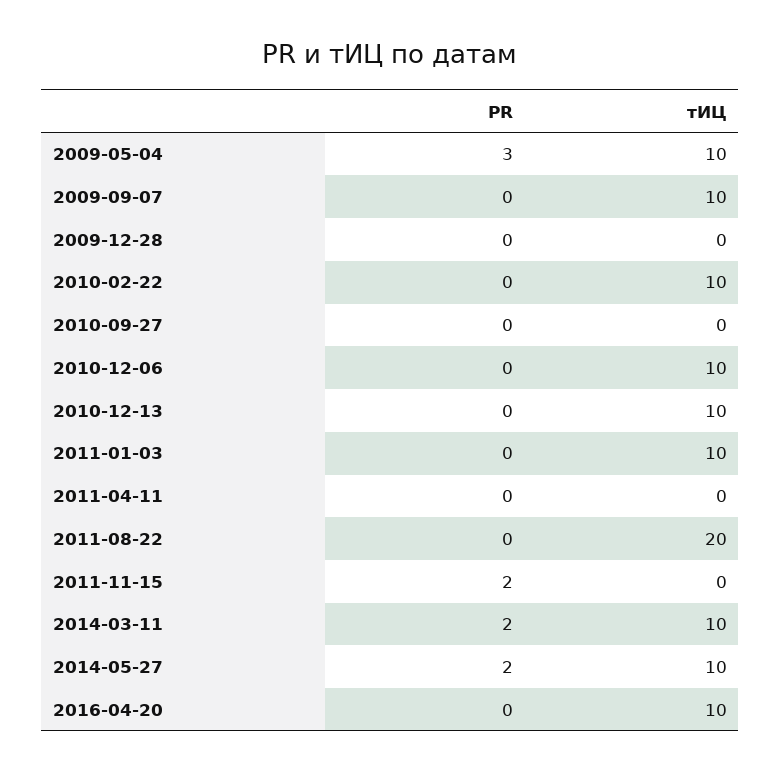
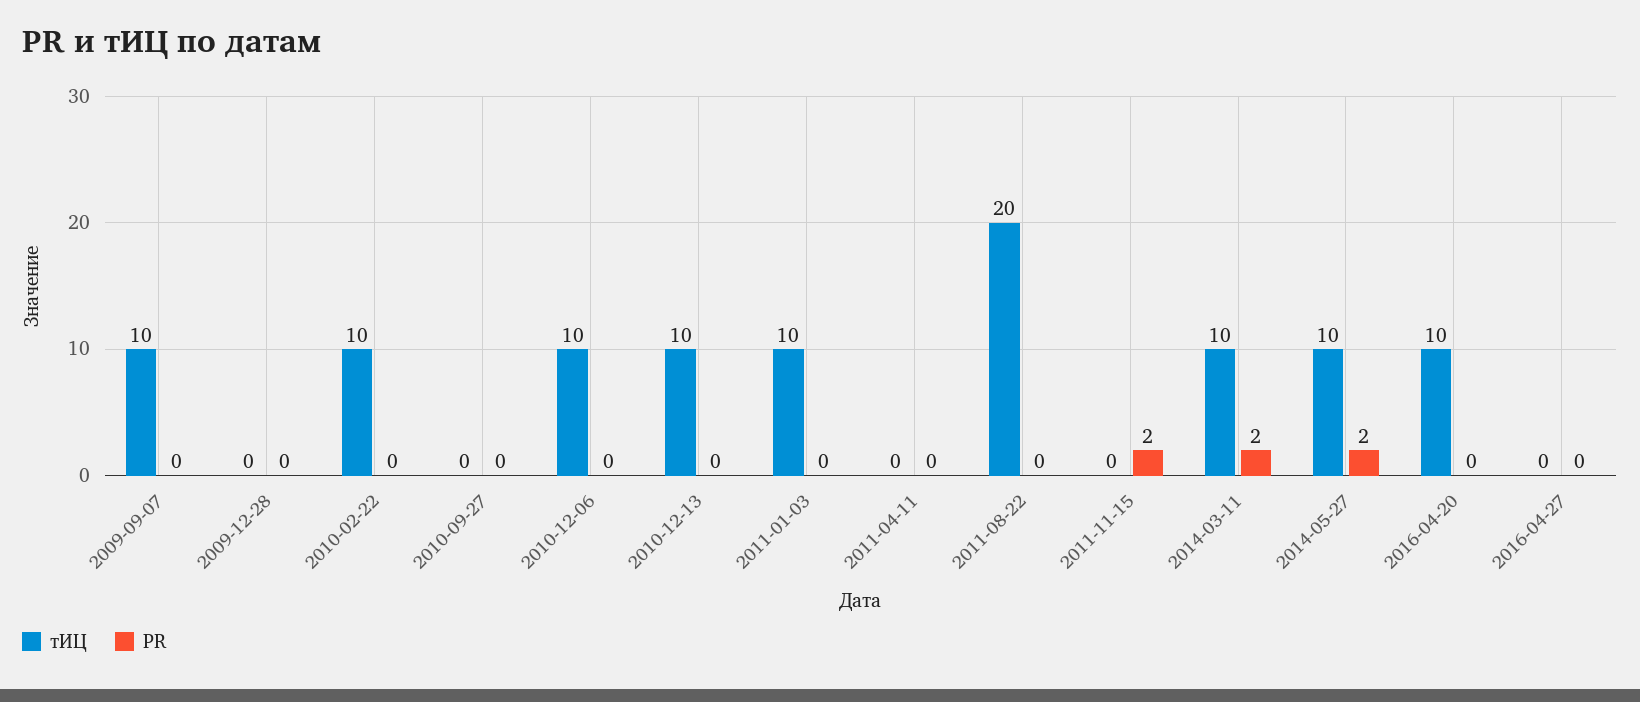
PR, 2009-05-04: 3 -> none
тИЦ, 2009-05-04: 10 -> none
тИЦ, 2016-04-27: none -> 0
PR, 2016-04-27: none -> 0

